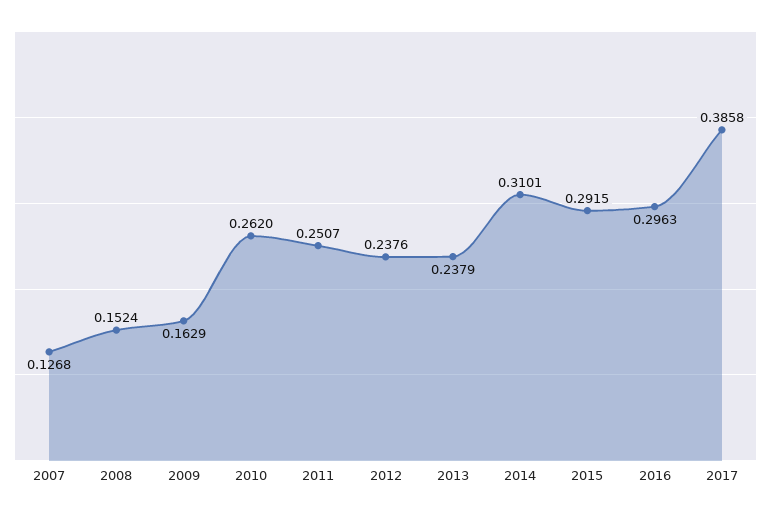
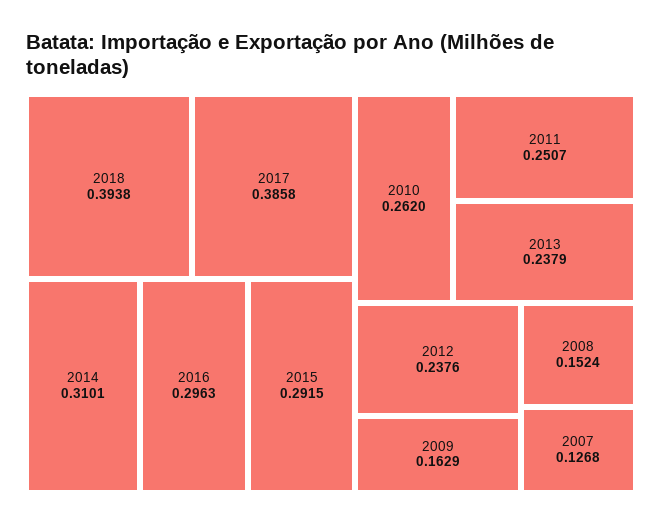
2018: none -> 0.3938

